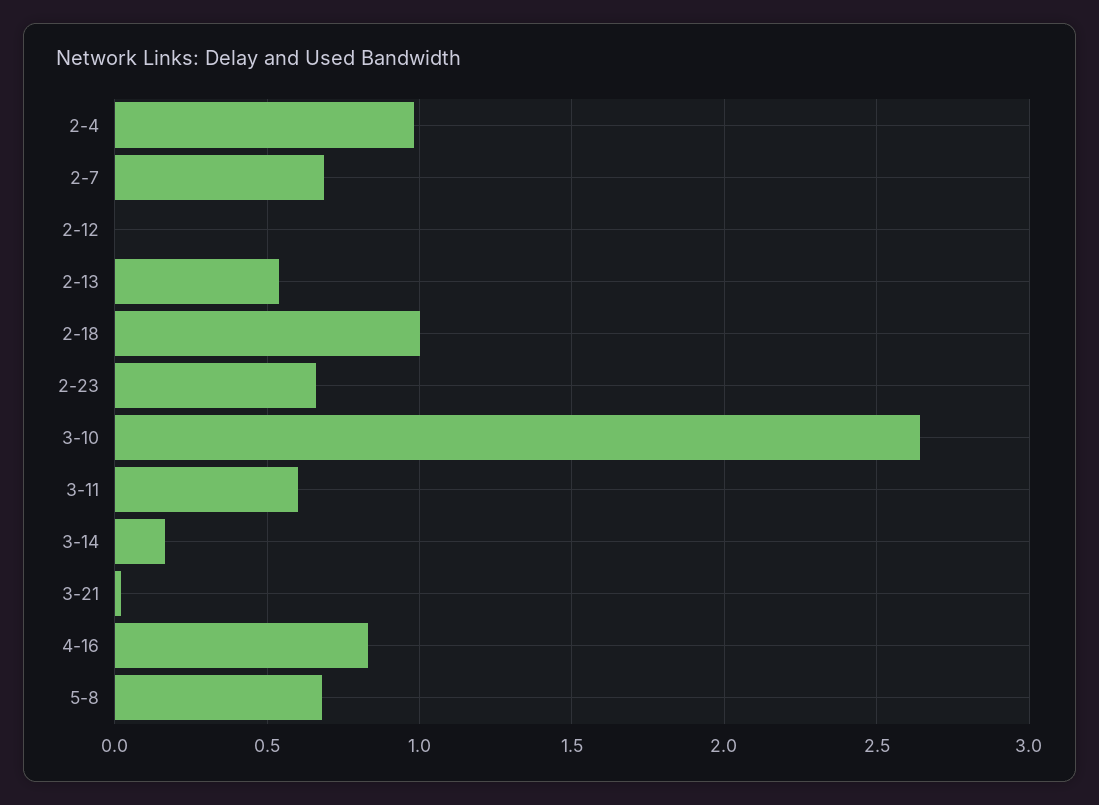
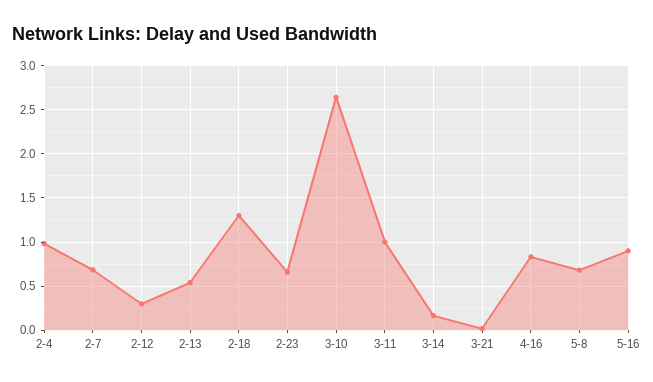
2-12: 0 -> 0.3
2-18: 1 -> 1.3
3-11: 0.6 -> 1
5-16: none -> 0.9

